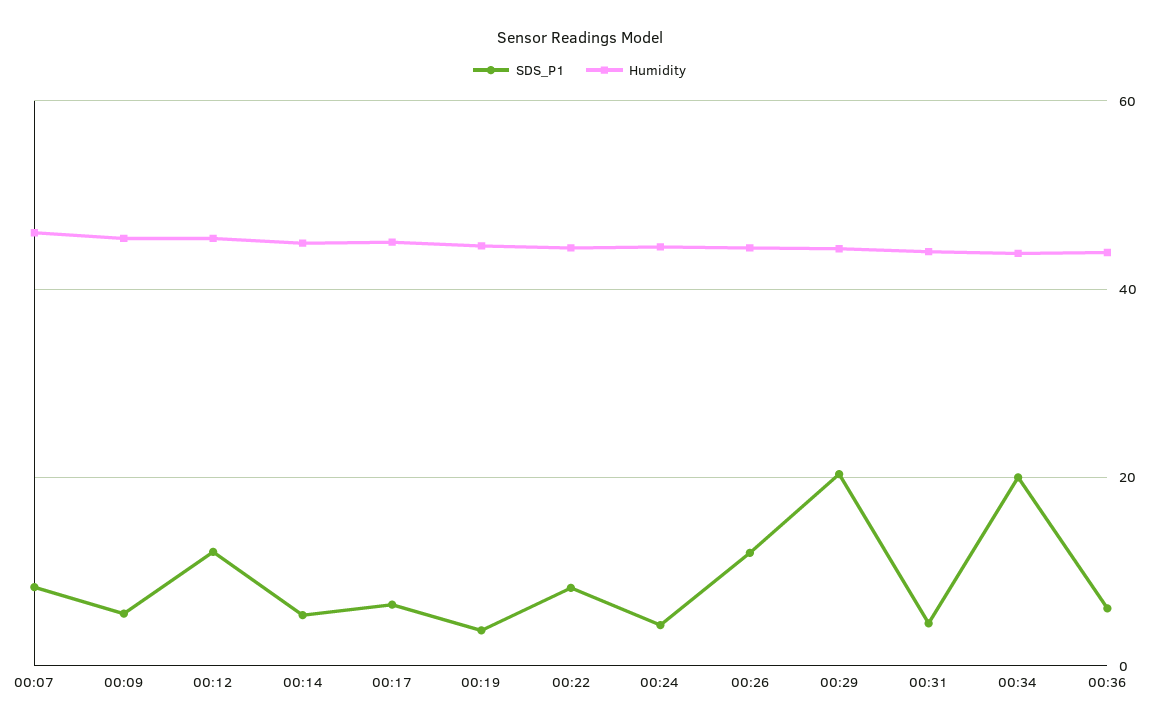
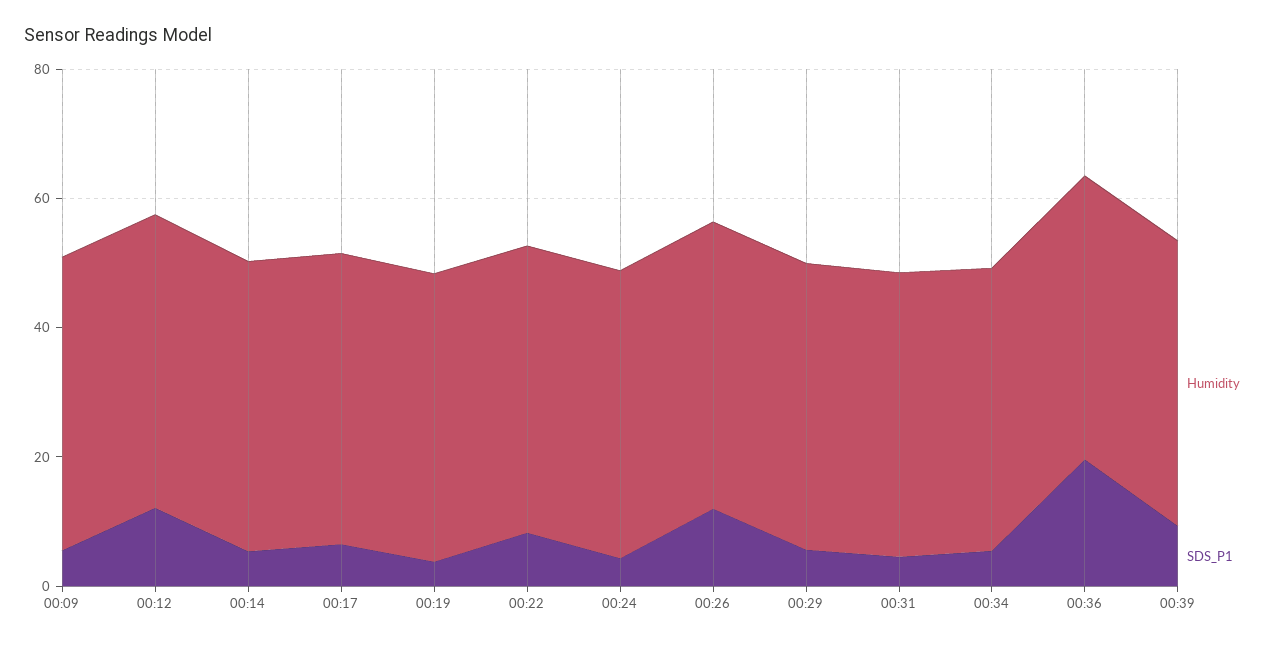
SDS_P1, 00:07: 8 -> none
Humidity, 00:07: 46 -> none
SDS_P1, 00:29: 20 -> 5
SDS_P1, 00:34: 20 -> 5
SDS_P1, 00:36: 6 -> 20
Humidity, 00:39: none -> 45
SDS_P1, 00:39: none -> 10

